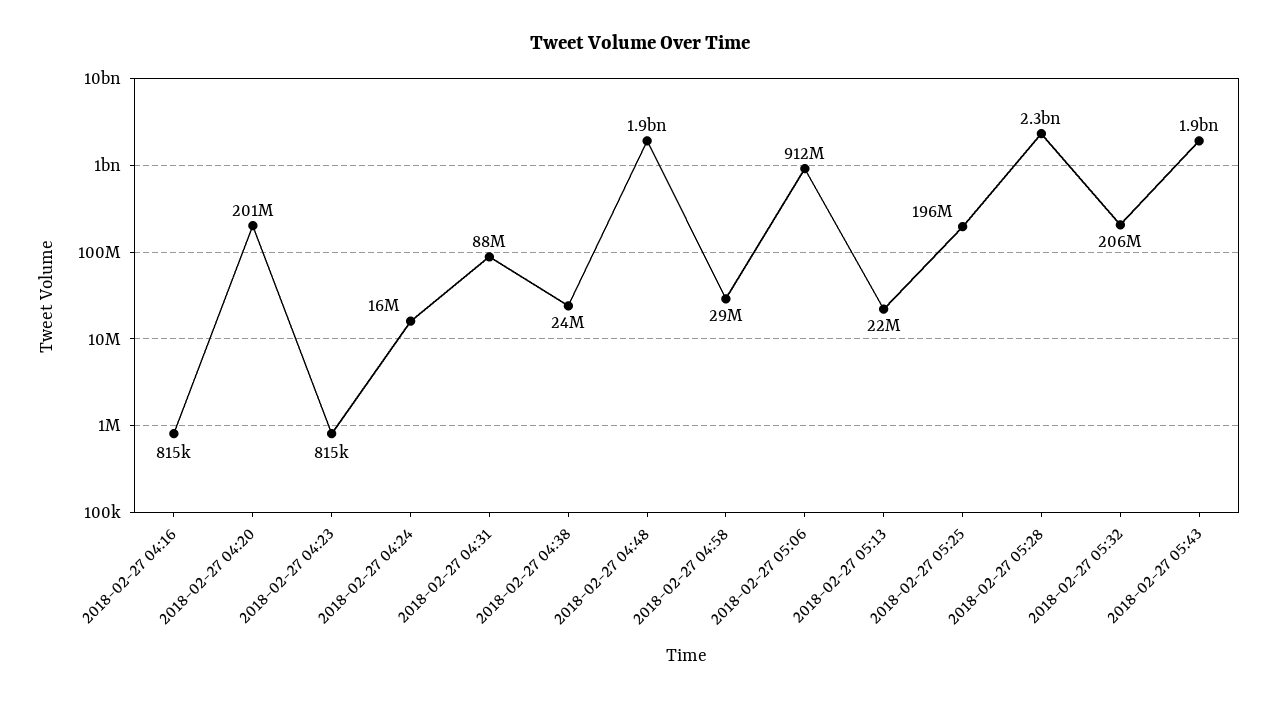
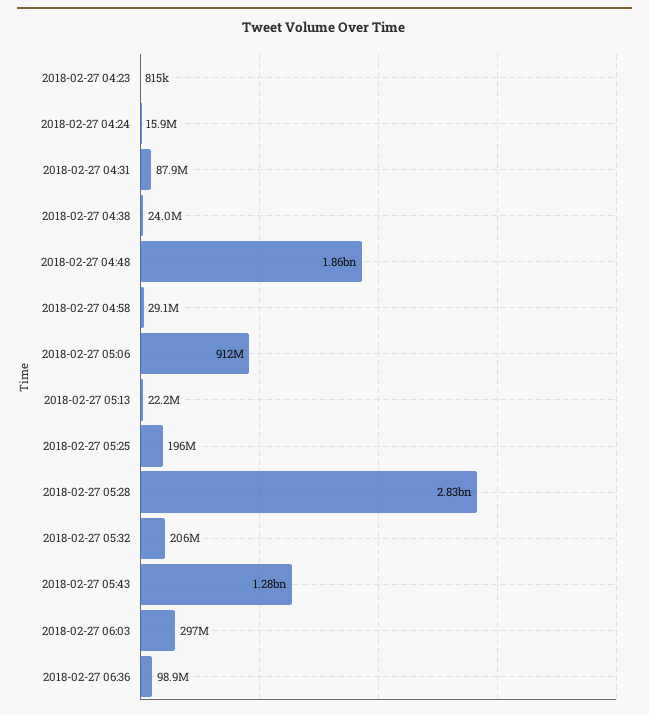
2018-02-27 04:16: 815000 -> none
2018-02-27 04:20: 201000000 -> none
2018-02-27 05:28: 2300000000 -> 2830000000
2018-02-27 05:43: 1900000000 -> 1280000000
2018-02-27 06:03: none -> 297000000
2018-02-27 06:36: none -> 98900000

